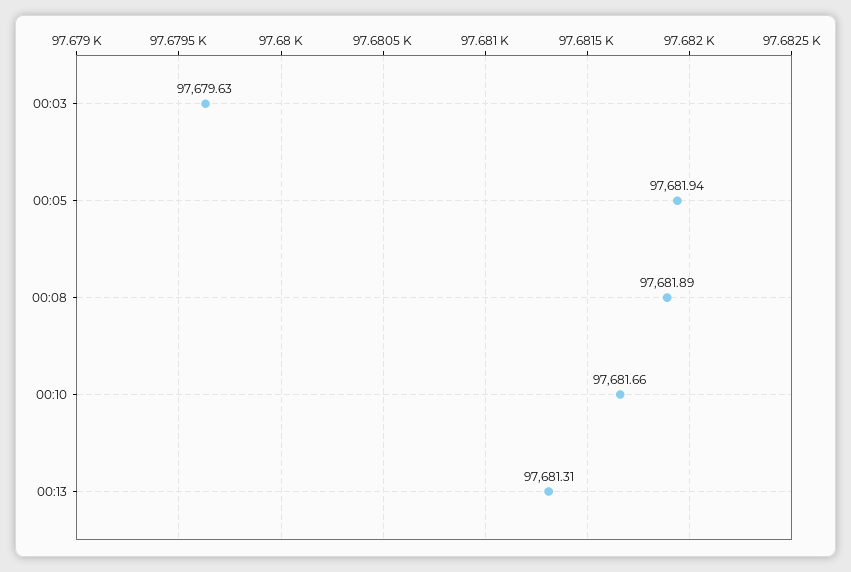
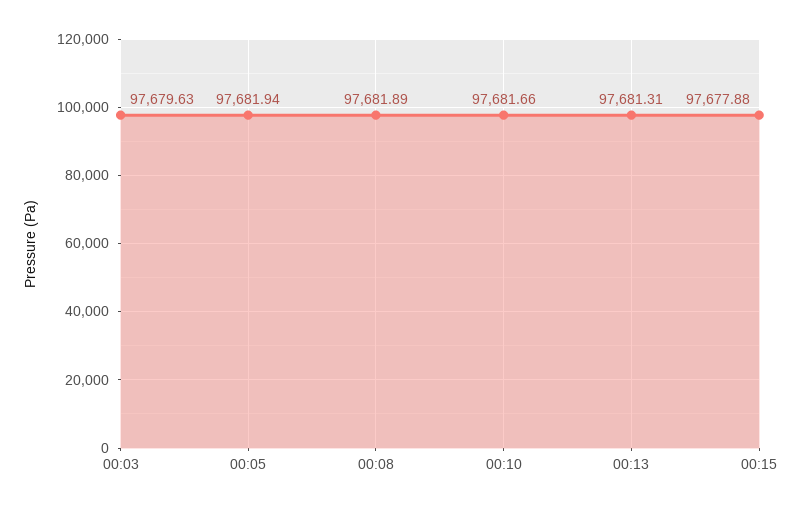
00:15: none -> 97677.88

